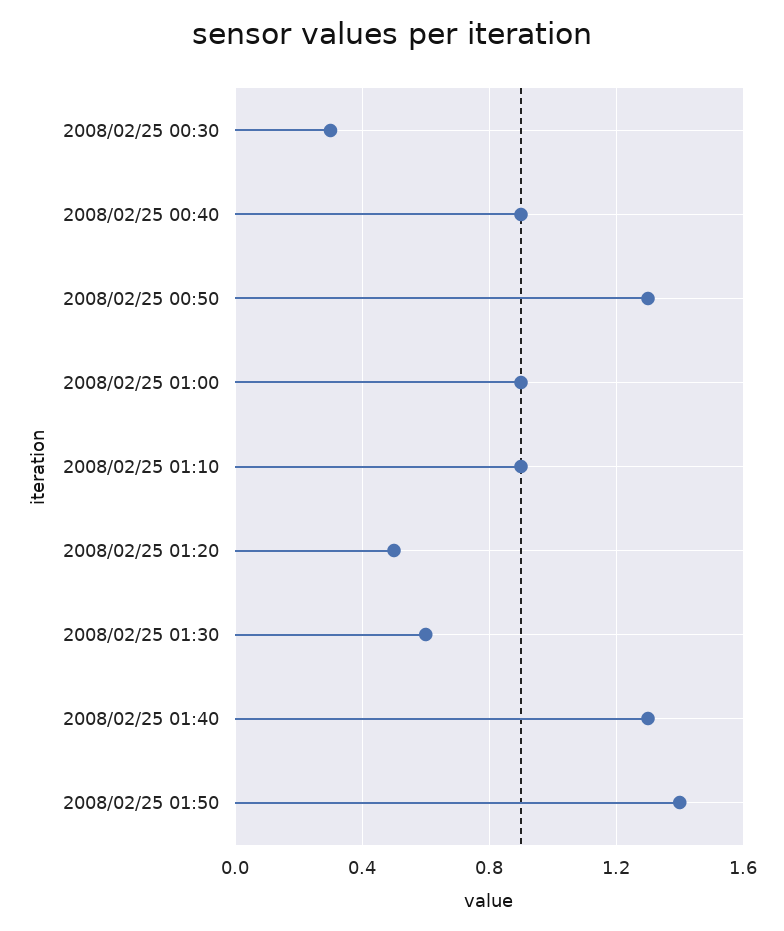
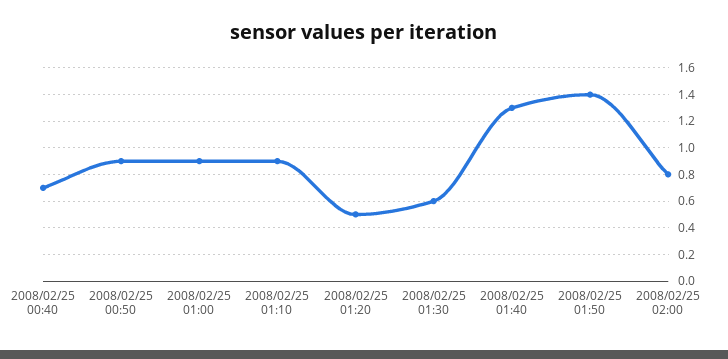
2008/02/25 00:30: 0.3 -> none
2008/02/25 00:40: 0.9 -> 0.7
2008/02/25 00:50: 1.3 -> 0.9
2008/02/25 02:00: none -> 0.8

